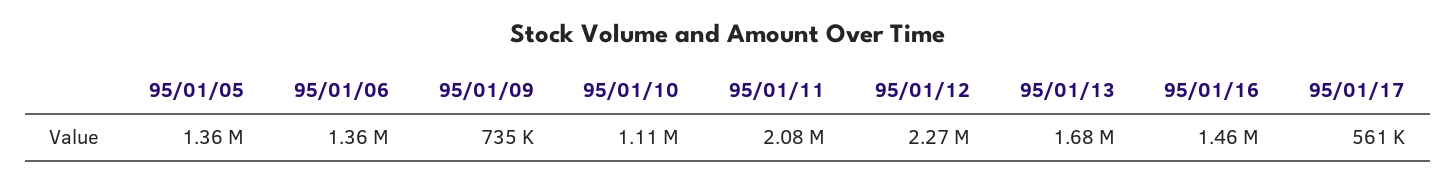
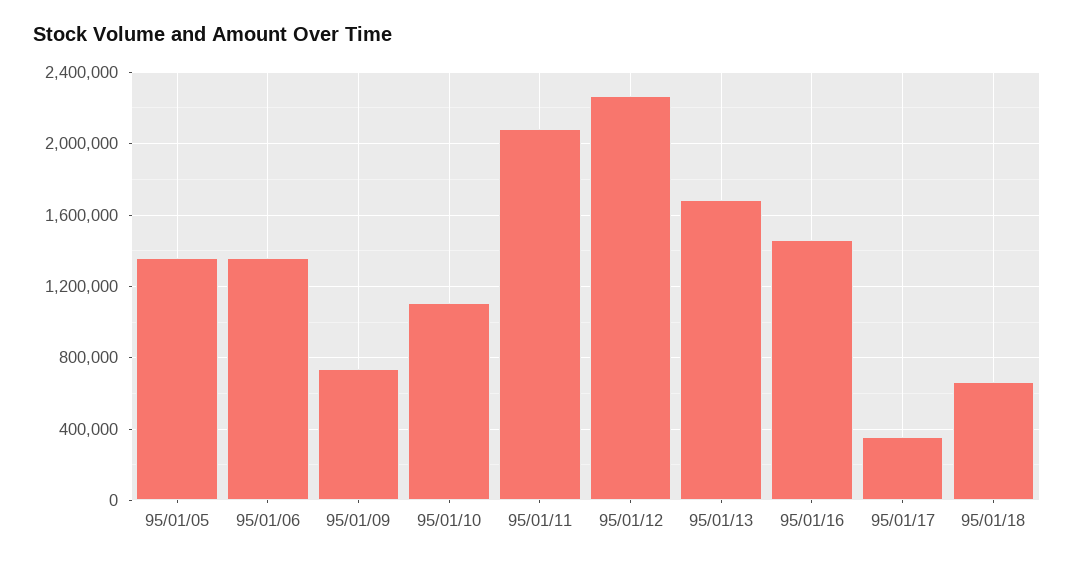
95/01/17: 561000 -> 350000
95/01/18: none -> 650000

